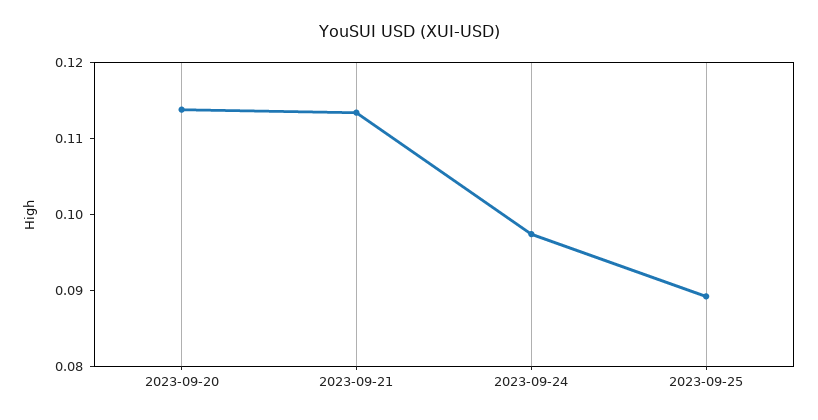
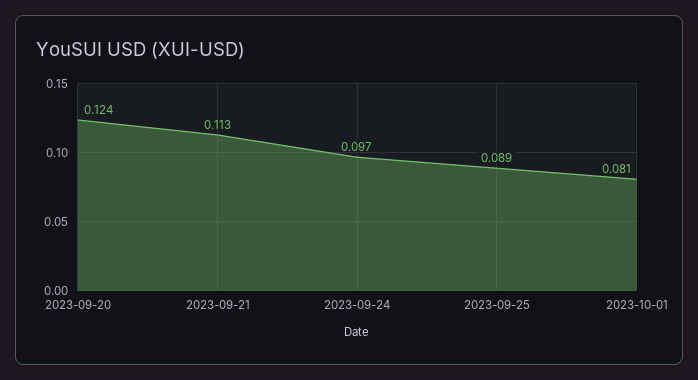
2023-09-20: 0.114 -> 0.124
2023-10-01: none -> 0.081

